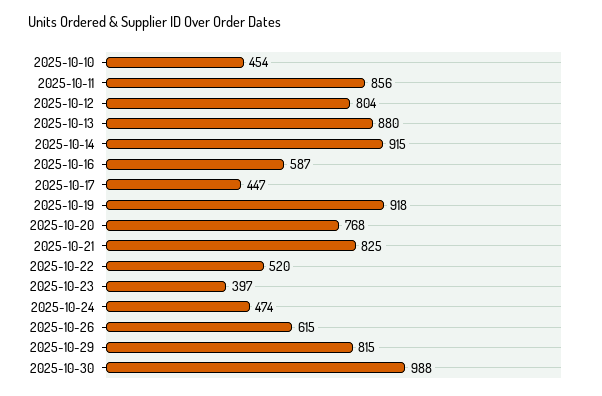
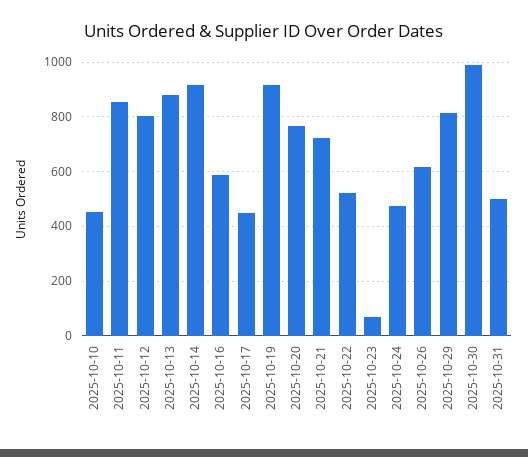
2025-10-21: 825 -> 725
2025-10-23: 397 -> 75
2025-10-31: none -> 500

